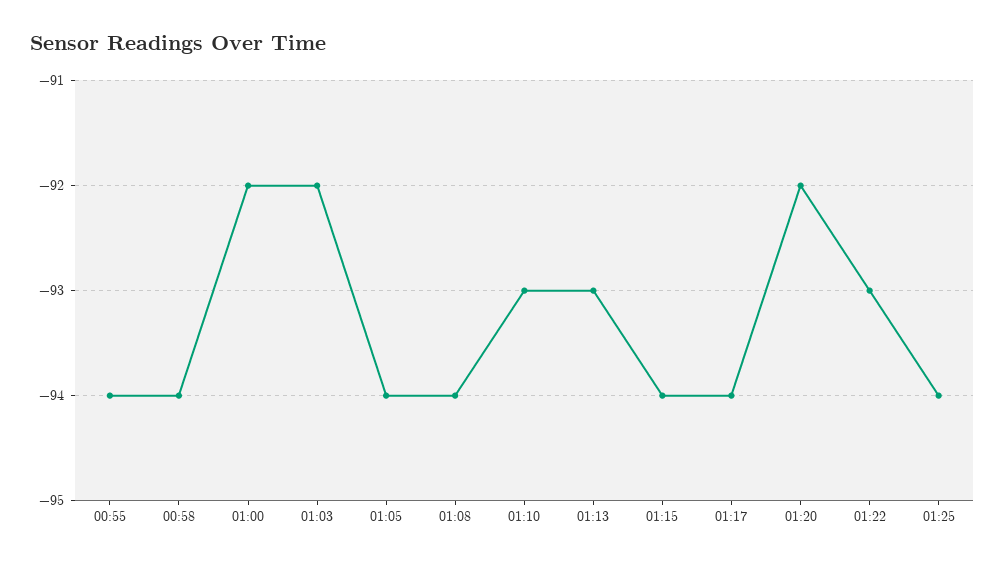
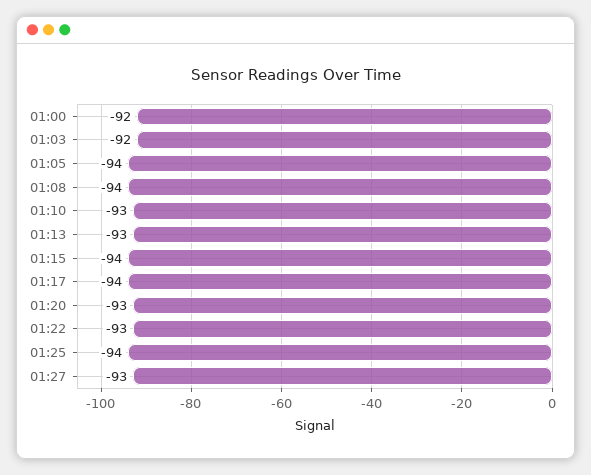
00:55: -94 -> none
00:58: -94 -> none
01:20: -92 -> -93
01:27: none -> -93

